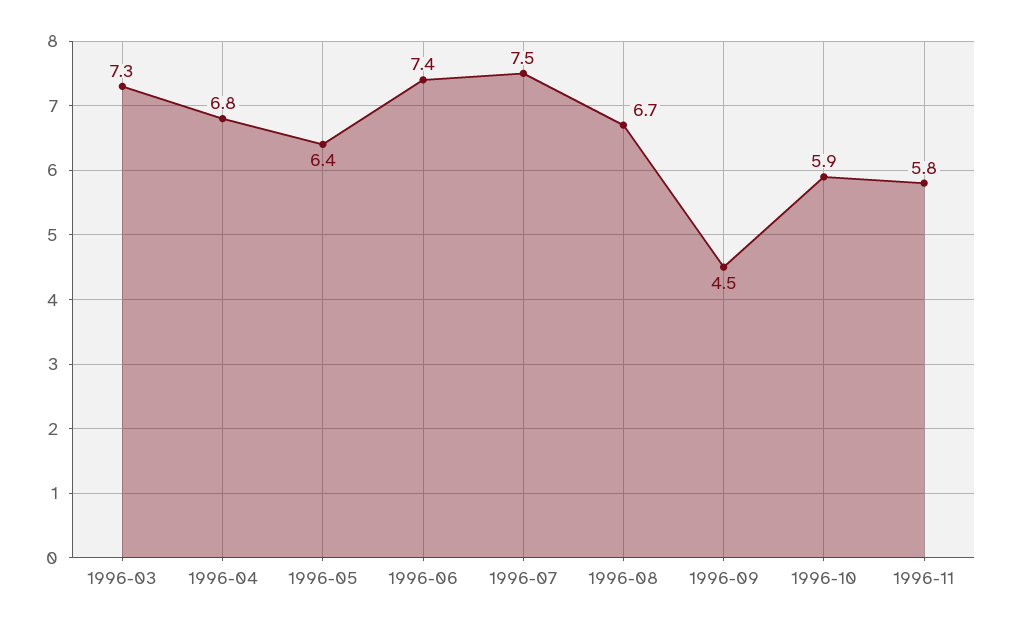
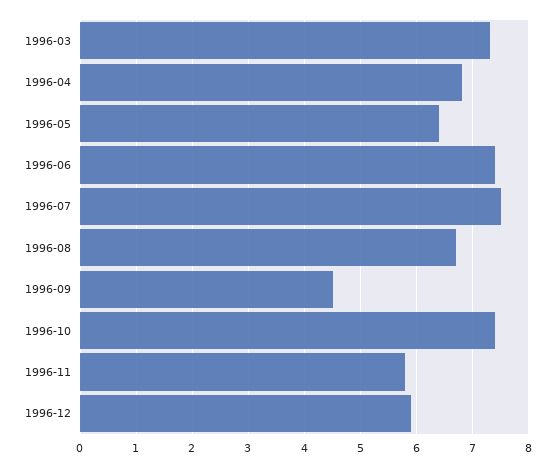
1996-10: 5.9 -> 7.5
1996-12: none -> 6

